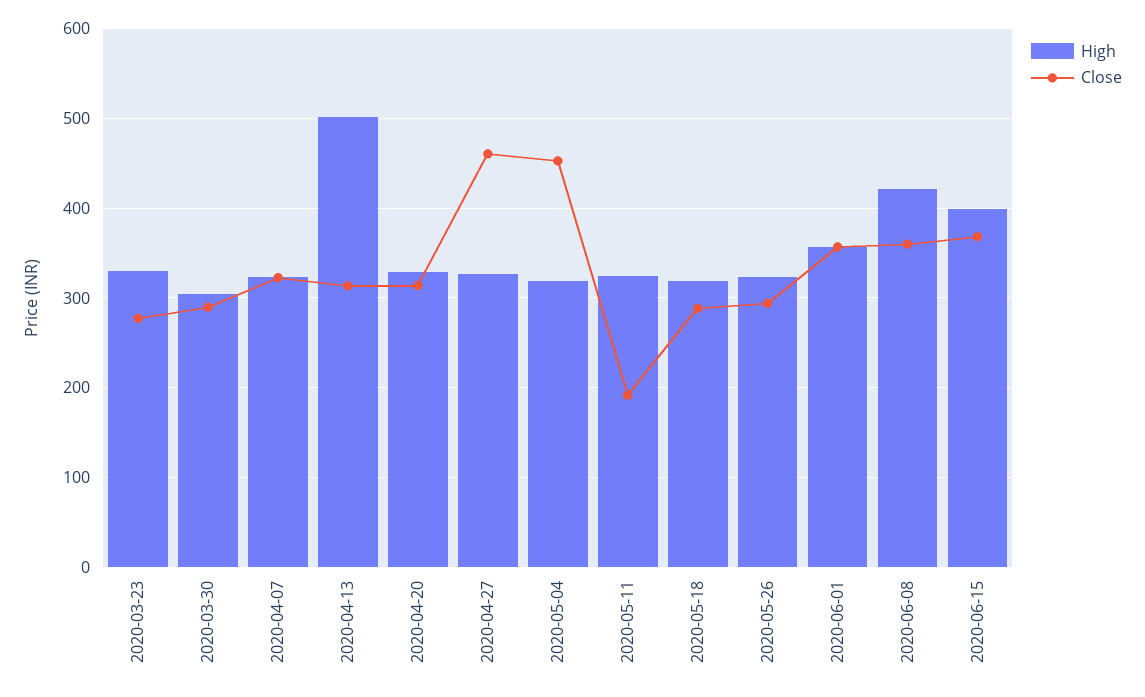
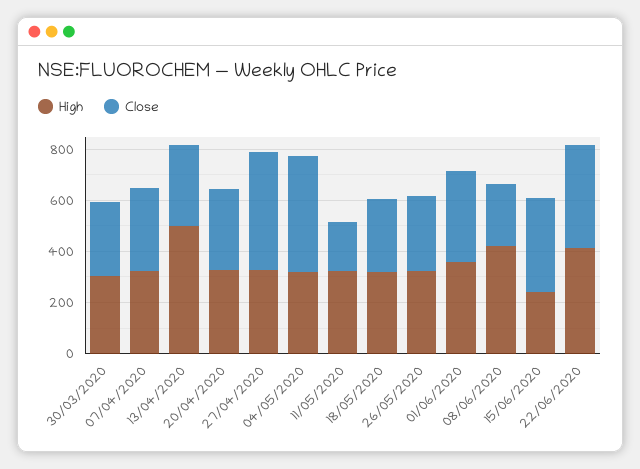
High, 2020-03-23: 330 -> none
Close, 2020-03-23: 280 -> none
Close, 2020-06-08: 360 -> 250
High, 2020-06-15: 400 -> 250
High, 22/06/2020: none -> 400
Close, 22/06/2020: none -> 400

